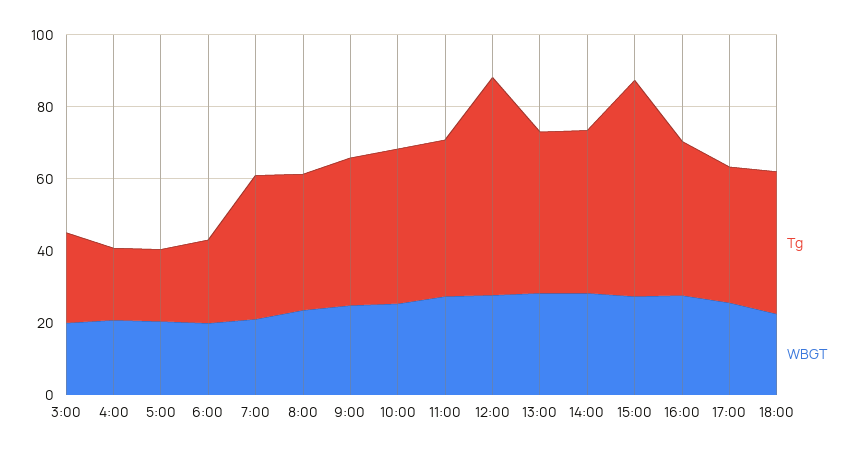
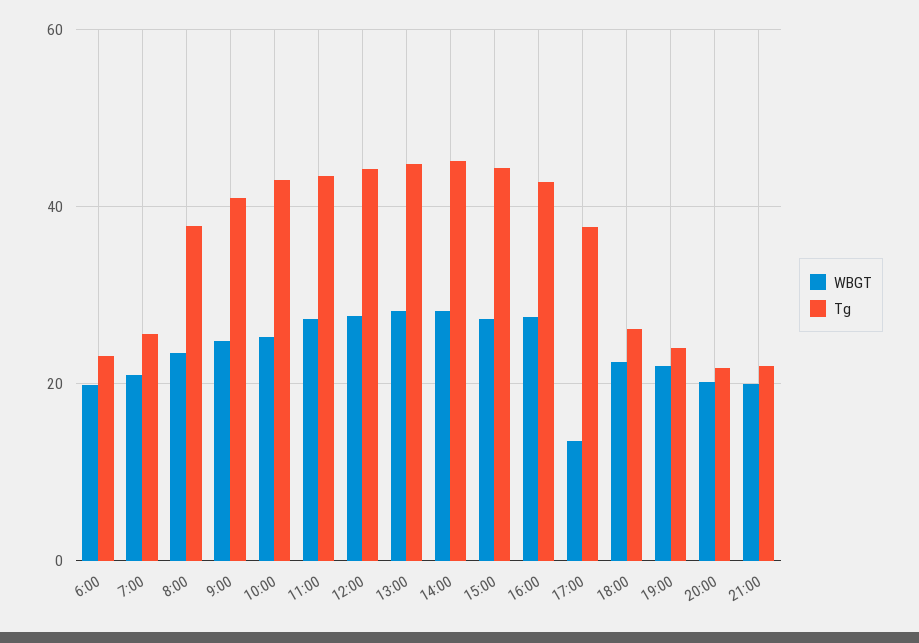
Tg, 3:00: 25 -> none
WBGT, 3:00: 20 -> none
Tg, 4:00: 20 -> none
WBGT, 4:00: 20 -> none
Tg, 5:00: 20 -> none
WBGT, 5:00: 20 -> none
Tg, 7:00: 40 -> 26
Tg, 12:00: 60 -> 44
Tg, 15:00: 60 -> 44
WBGT, 17:00: 25 -> 14
Tg, 18:00: 40 -> 26
WBGT, 19:00: none -> 22
Tg, 19:00: none -> 24
WBGT, 20:00: none -> 20
Tg, 20:00: none -> 22
WBGT, 21:00: none -> 20
Tg, 21:00: none -> 22

